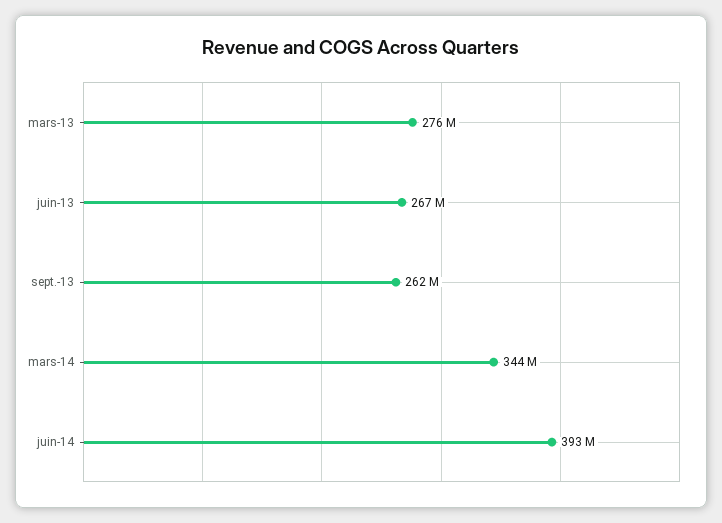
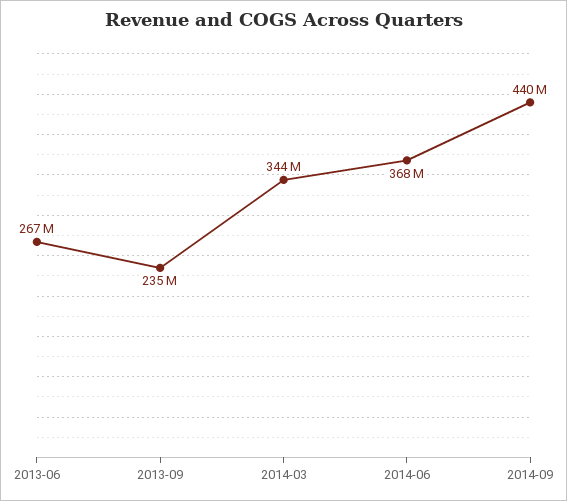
mars-13: 276000000 -> none
sept.-13: 262000000 -> 235000000
juin-14: 393000000 -> 368000000
2014-09: none -> 440000000

